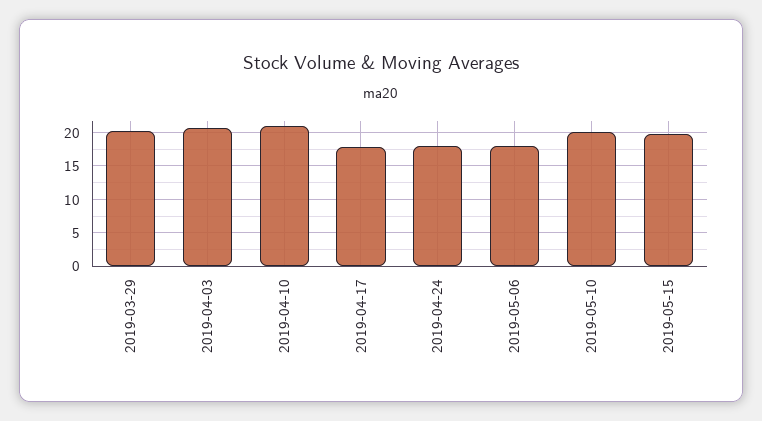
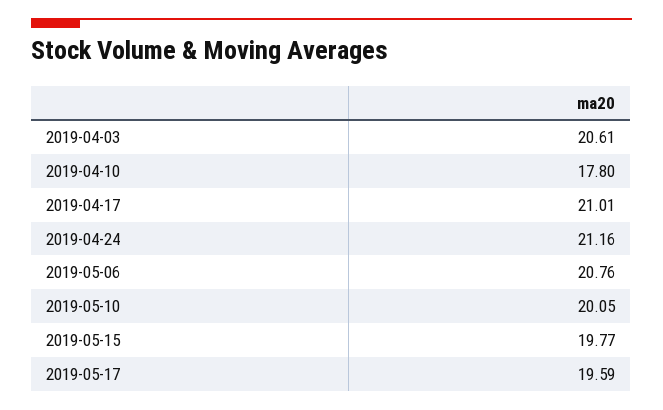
2019-03-29: 20 -> none
2019-04-10: 21 -> 17.8
2019-04-17: 18 -> 21.01
2019-04-24: 18 -> 21.16
2019-05-06: 18 -> 20.76
2019-05-17: none -> 19.59

